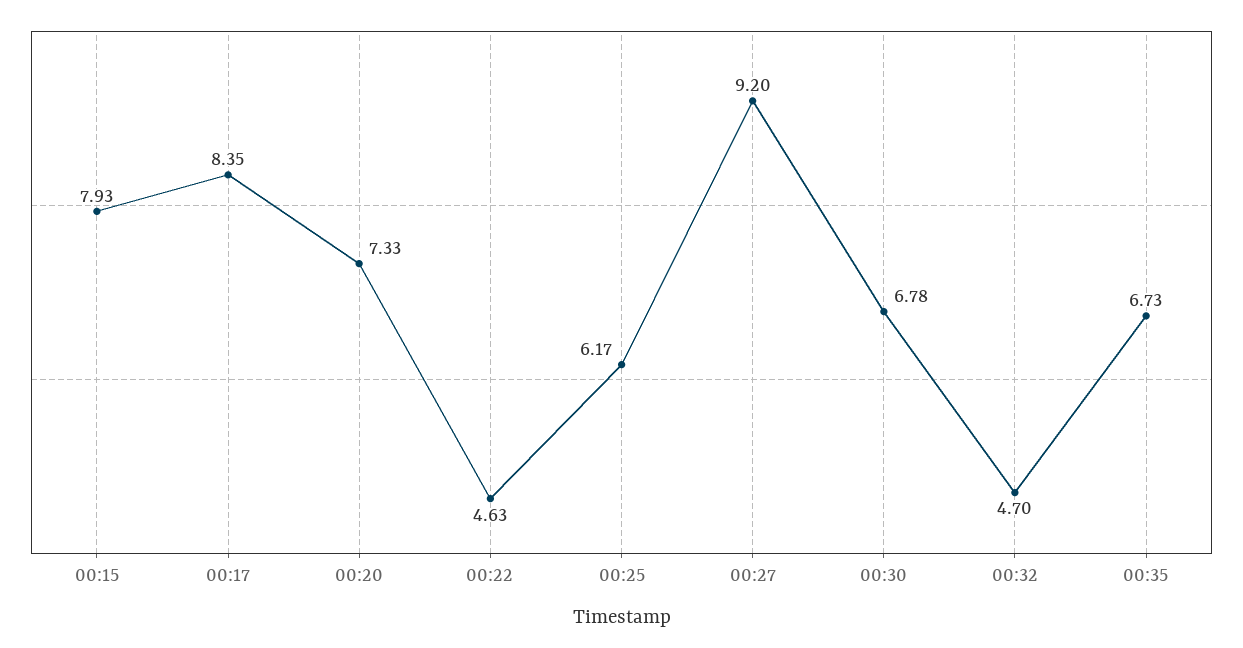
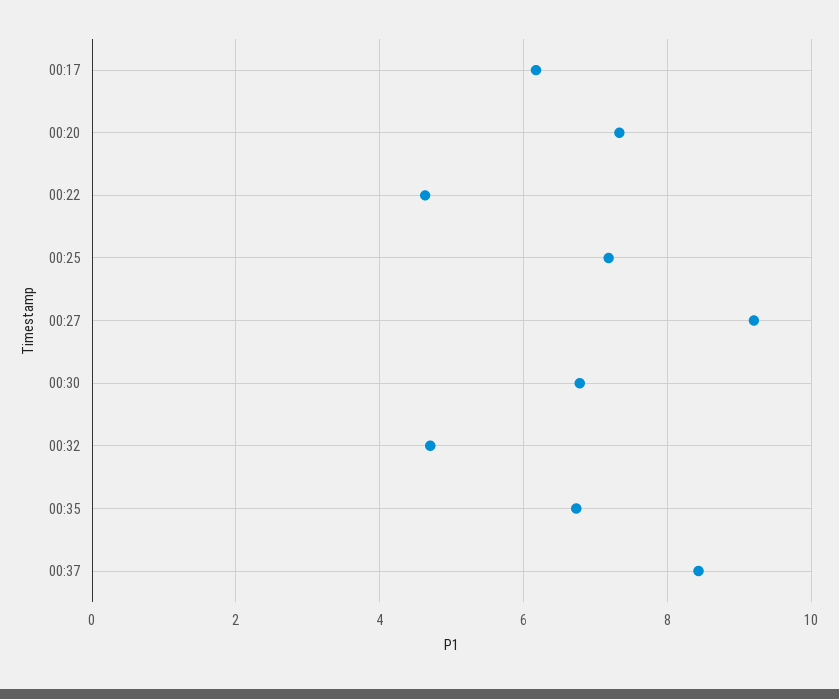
00:15: 7.93 -> none
00:17: 8.35 -> 6.2
00:25: 6.17 -> 7.2
00:37: none -> 8.4

